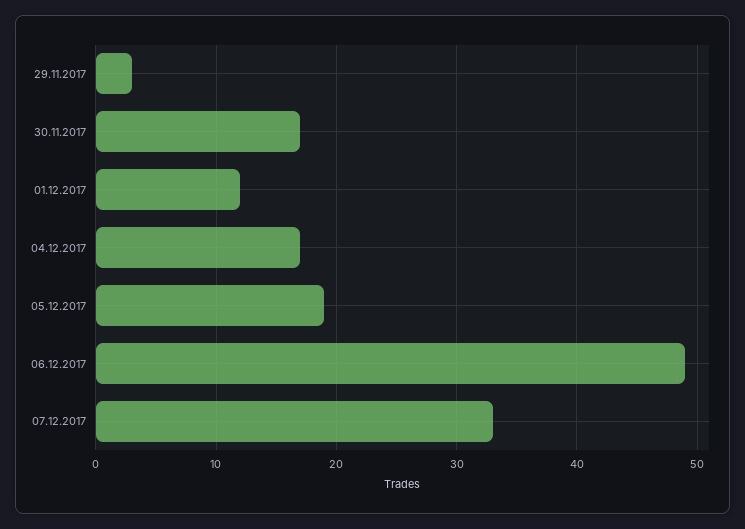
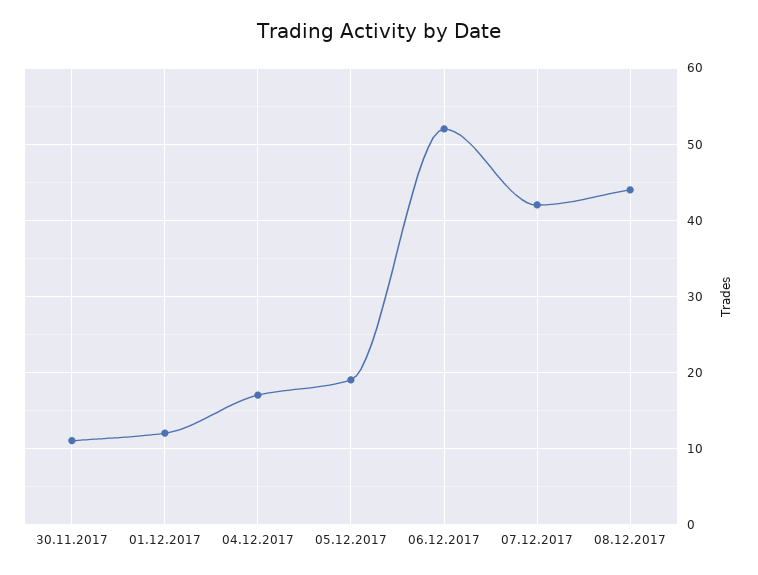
29.11.2017: 3 -> none
30.11.2017: 17 -> 11
06.12.2017: 49 -> 52
07.12.2017: 33 -> 42
08.12.2017: none -> 44

